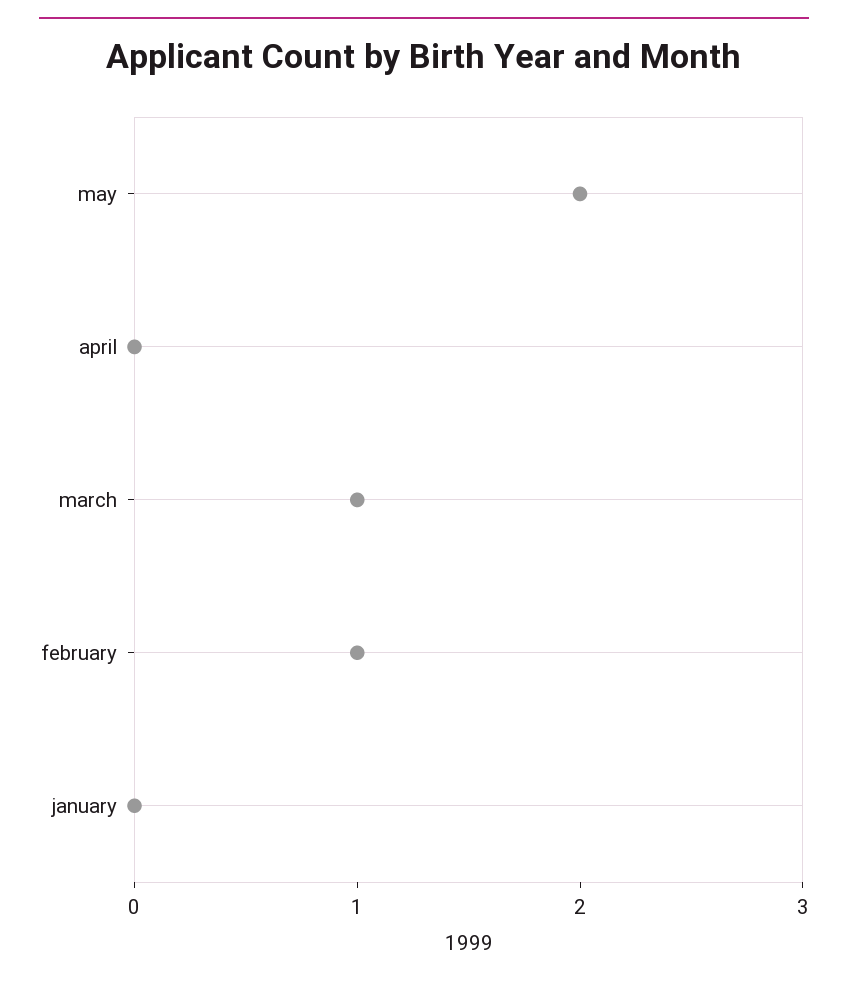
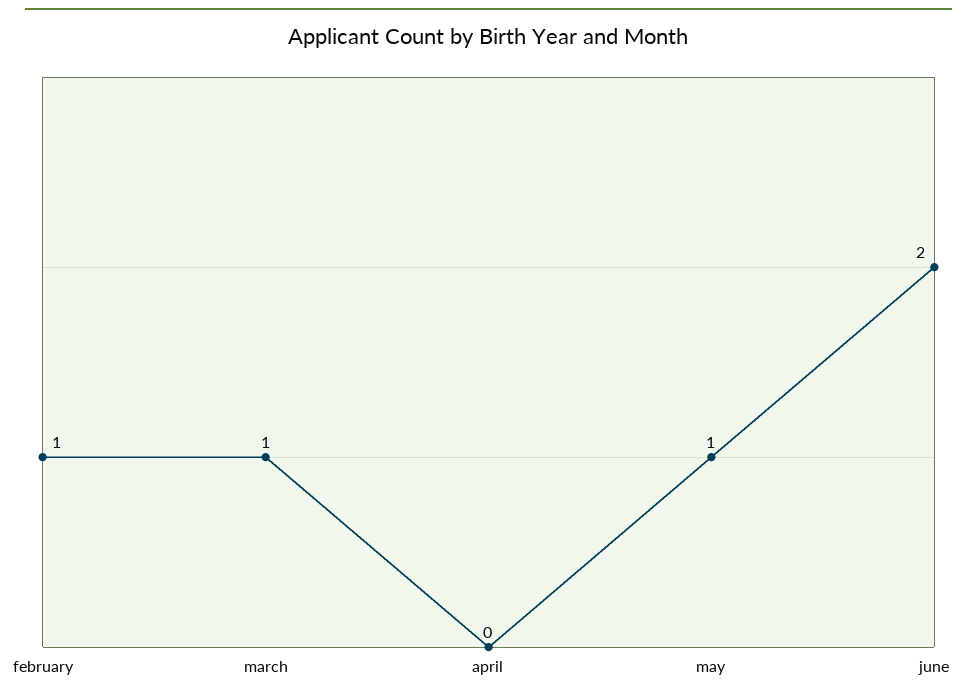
may: 2 -> 1
january: 0 -> none
june: none -> 2

